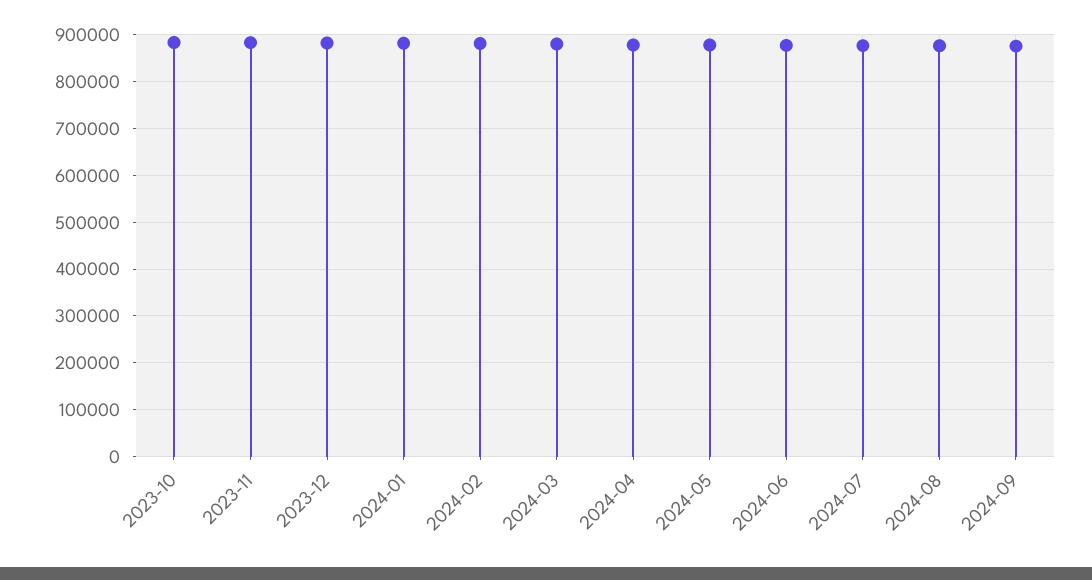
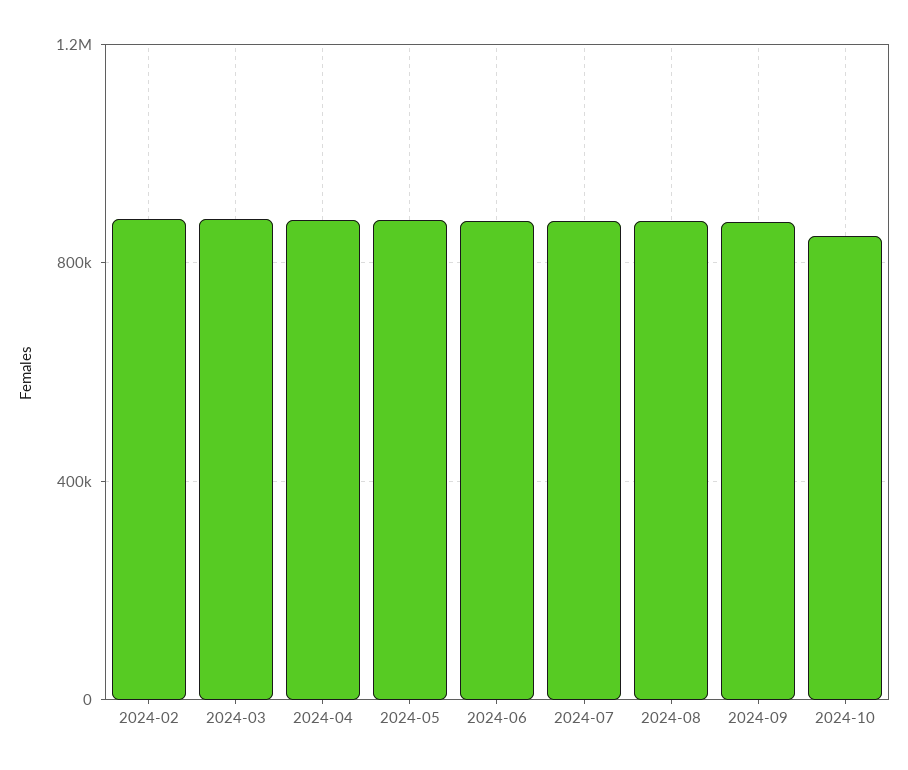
2023-10: 880000 -> none
2023-11: 880000 -> none
2023-12: 880000 -> none
2024-01: 880000 -> none
2024-10: none -> 850000

